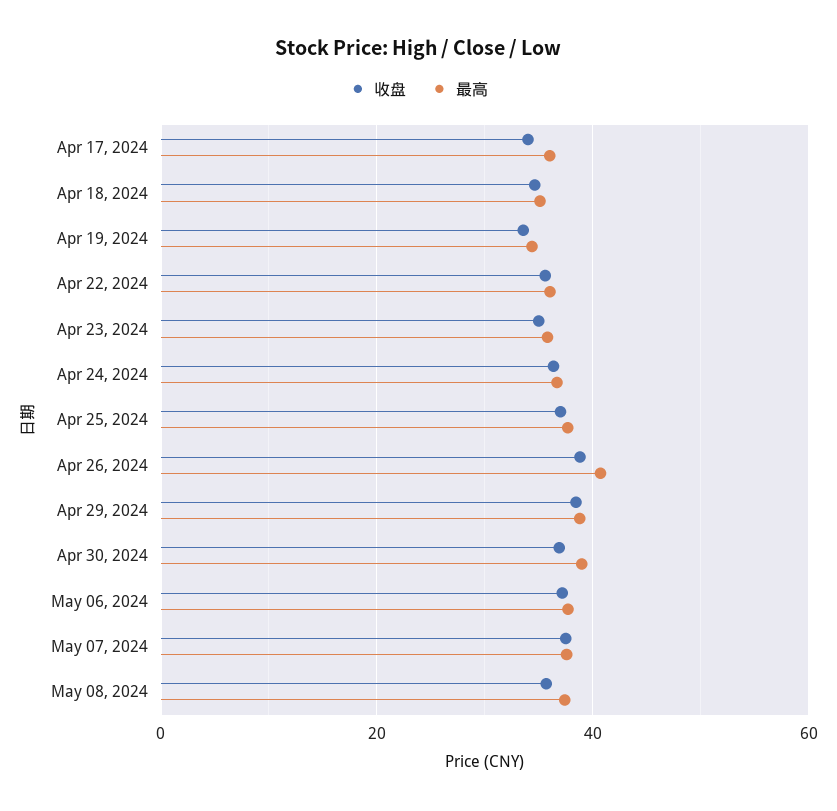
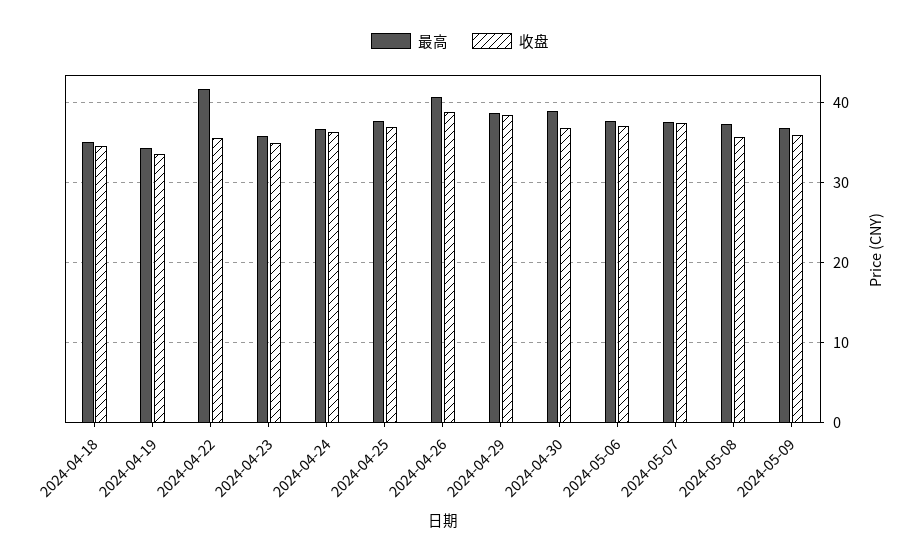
收盘, Apr 17, 2024: 34 -> none
最高, Apr 17, 2024: 36 -> none
最高, Apr 22, 2024: 36 -> 42
最高, 2024-05-09: none -> 37
收盘, 2024-05-09: none -> 36

